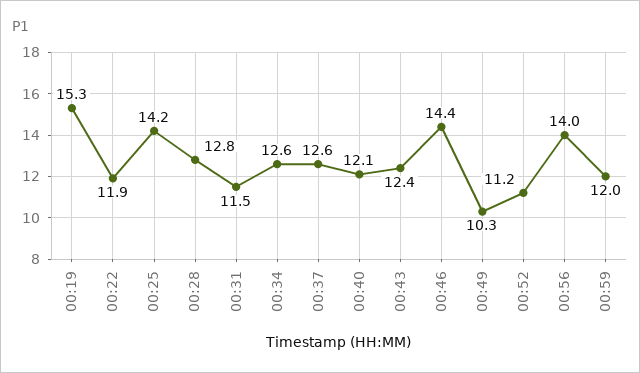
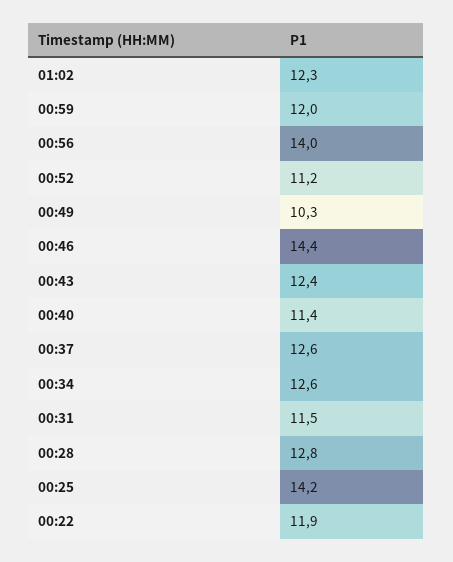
00:19: 15.3 -> none
00:40: 12.1 -> 11.4
01:02: none -> 12.3

